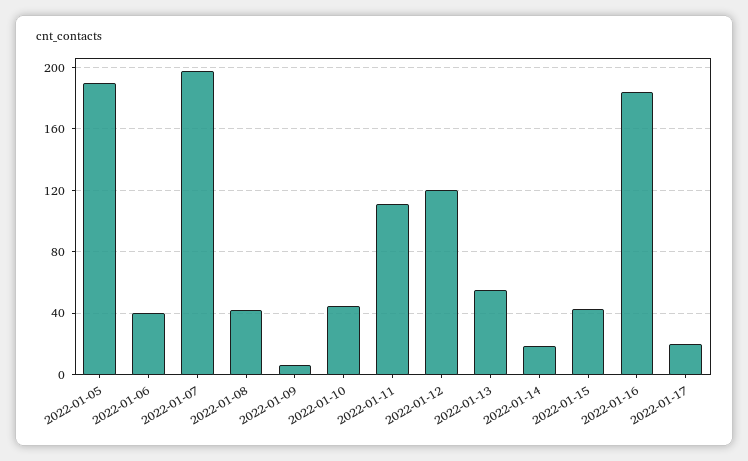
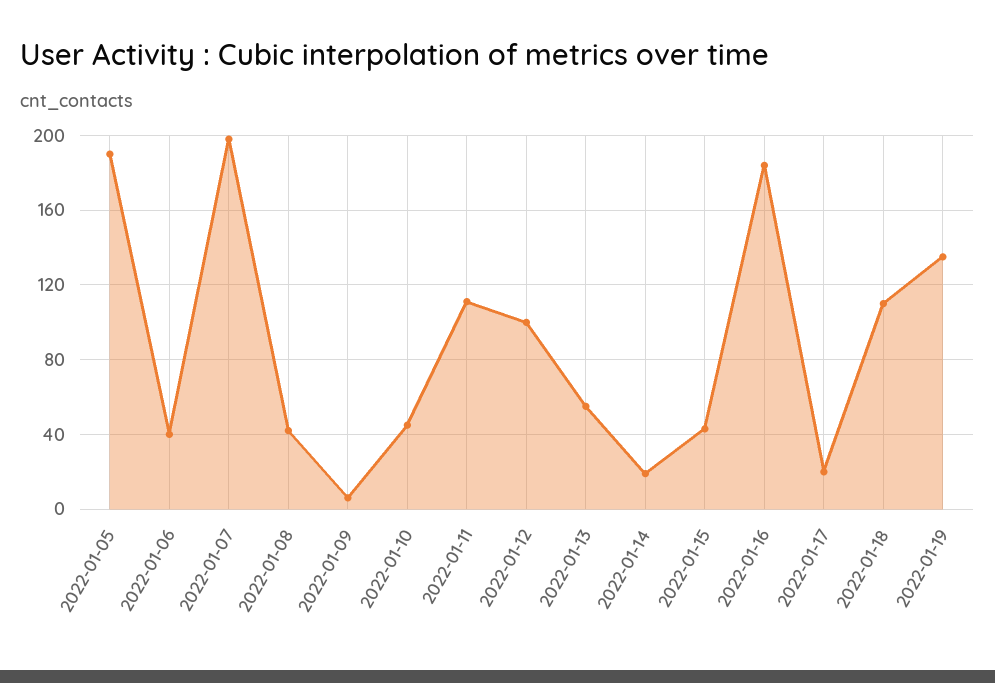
2022-01-12: 120 -> 100
2022-01-18: none -> 110
2022-01-19: none -> 135

